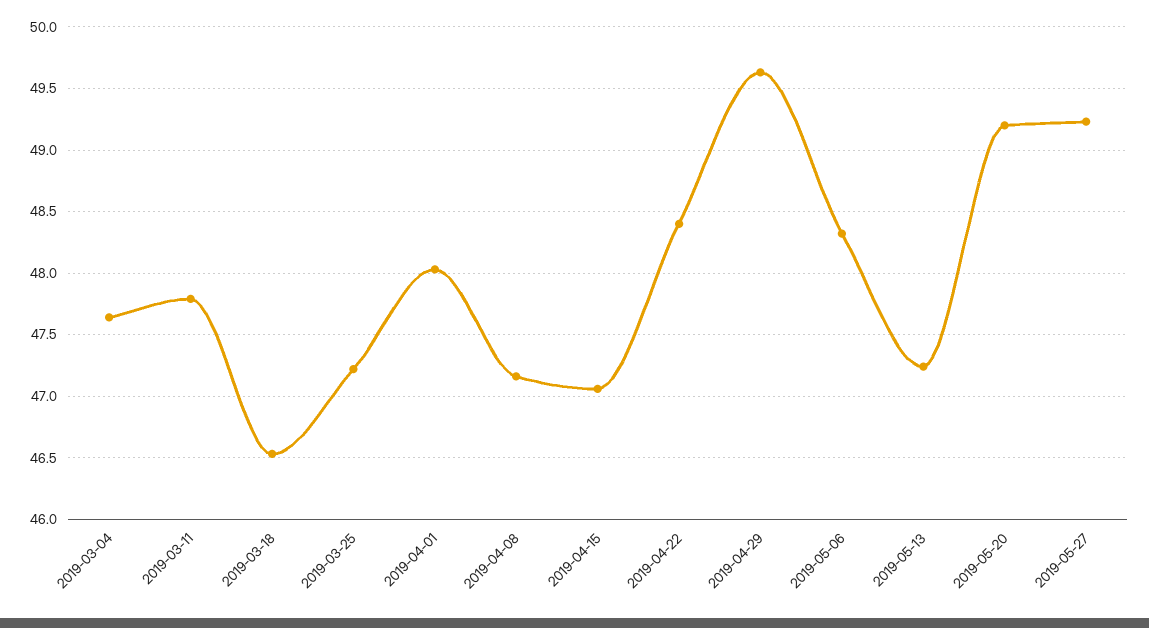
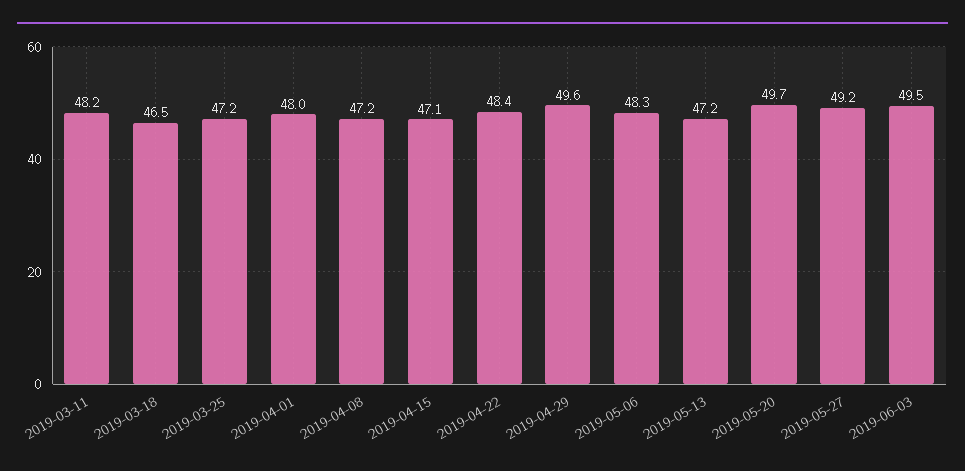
2019-03-04: 47.65 -> none
2019-03-11: 47.8 -> 48.2
2019-05-20: 49.2 -> 49.7
2019-06-03: none -> 49.5

